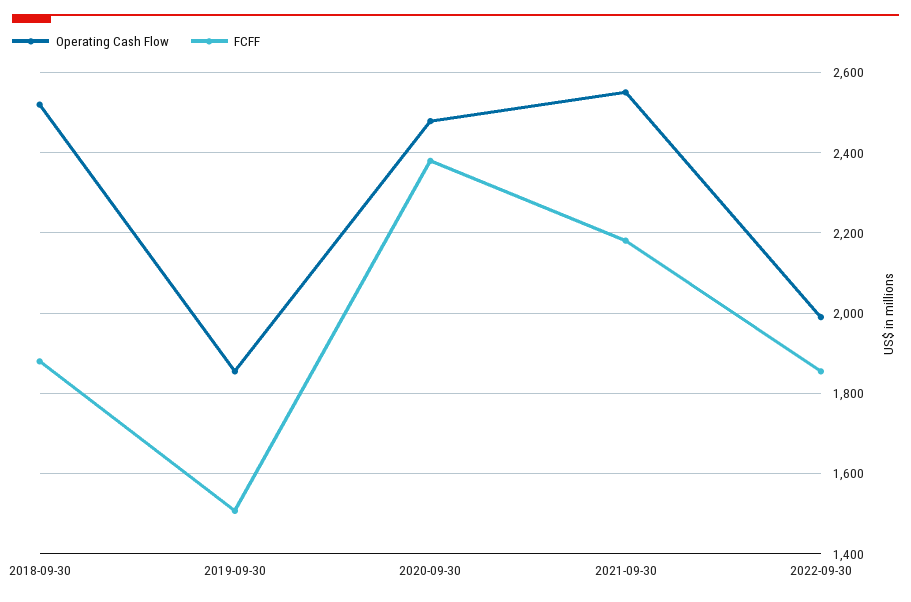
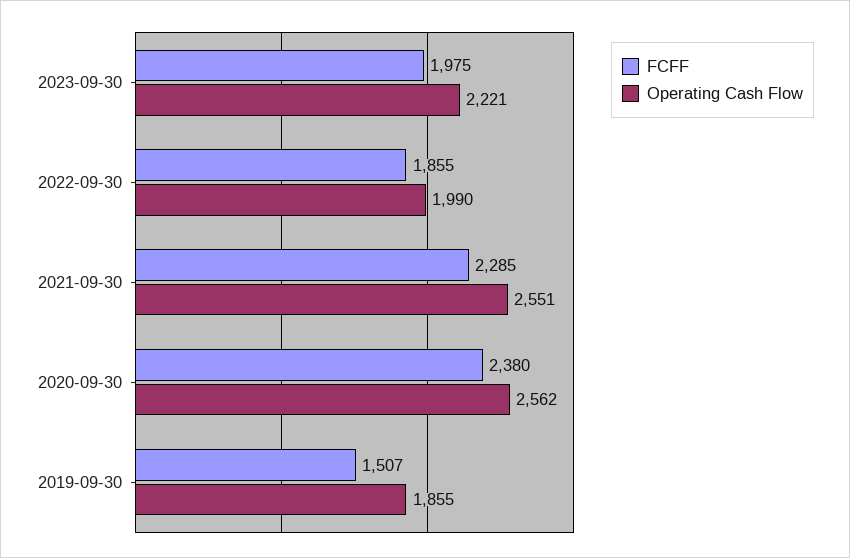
Operating Cash Flow, 2018-09-30: 2520 -> none
FCFF, 2018-09-30: 1880 -> none
Operating Cash Flow, 2020-09-30: 2480 -> 2562
FCFF, 2021-09-30: 2180 -> 2285
FCFF, 2023-09-30: none -> 1975
Operating Cash Flow, 2023-09-30: none -> 2221

